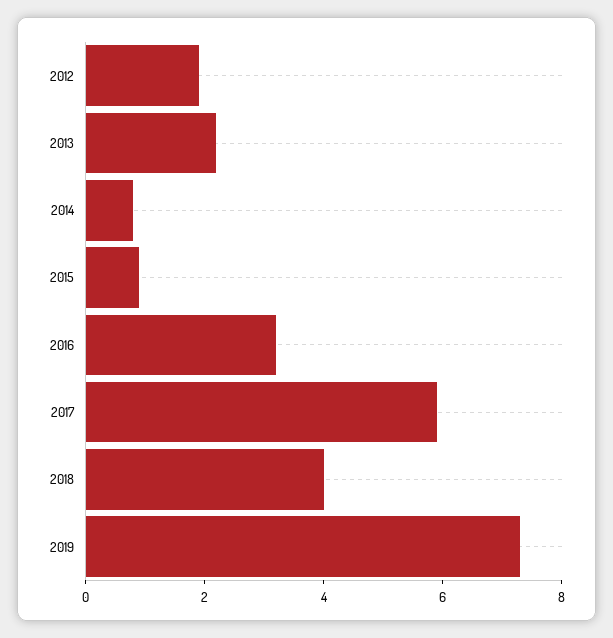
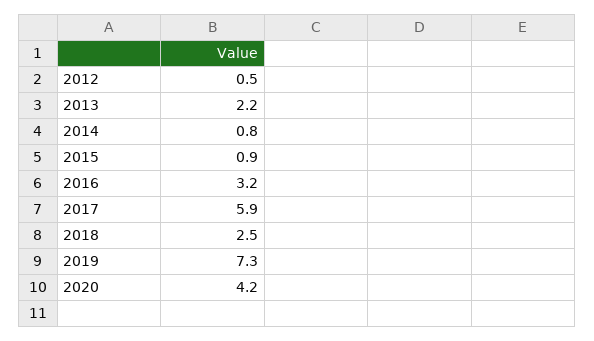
2012: 2 -> 0.5
2018: 4 -> 2.5
2020: none -> 4.2

